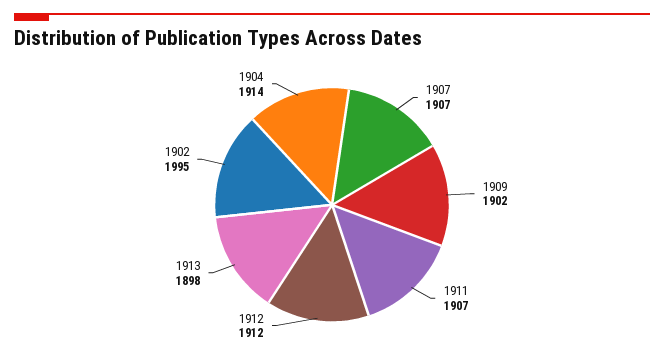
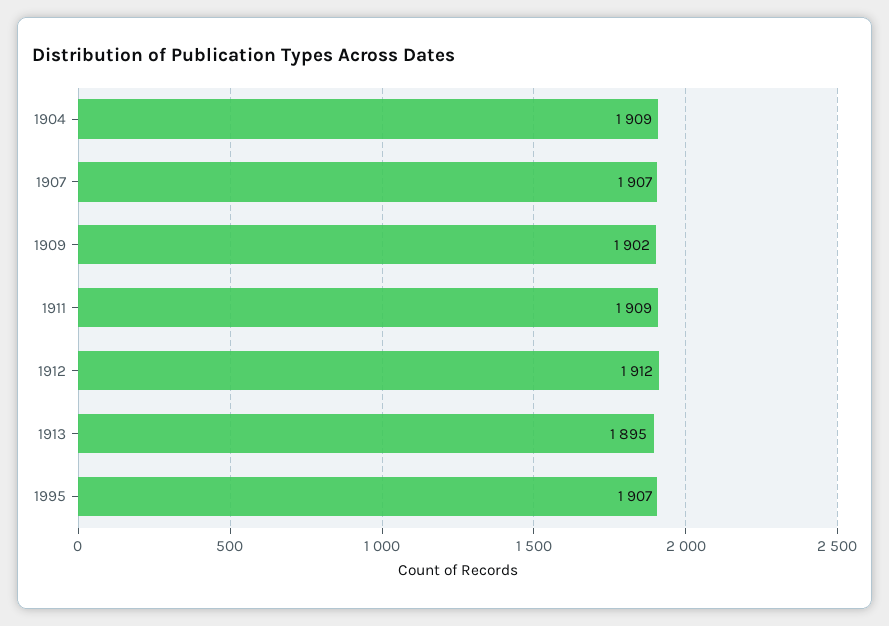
1911: 1907 -> 1909
1913: 1898 -> 1895
1902: 1995 -> none
1904: 1914 -> 1909
1995: none -> 1907

